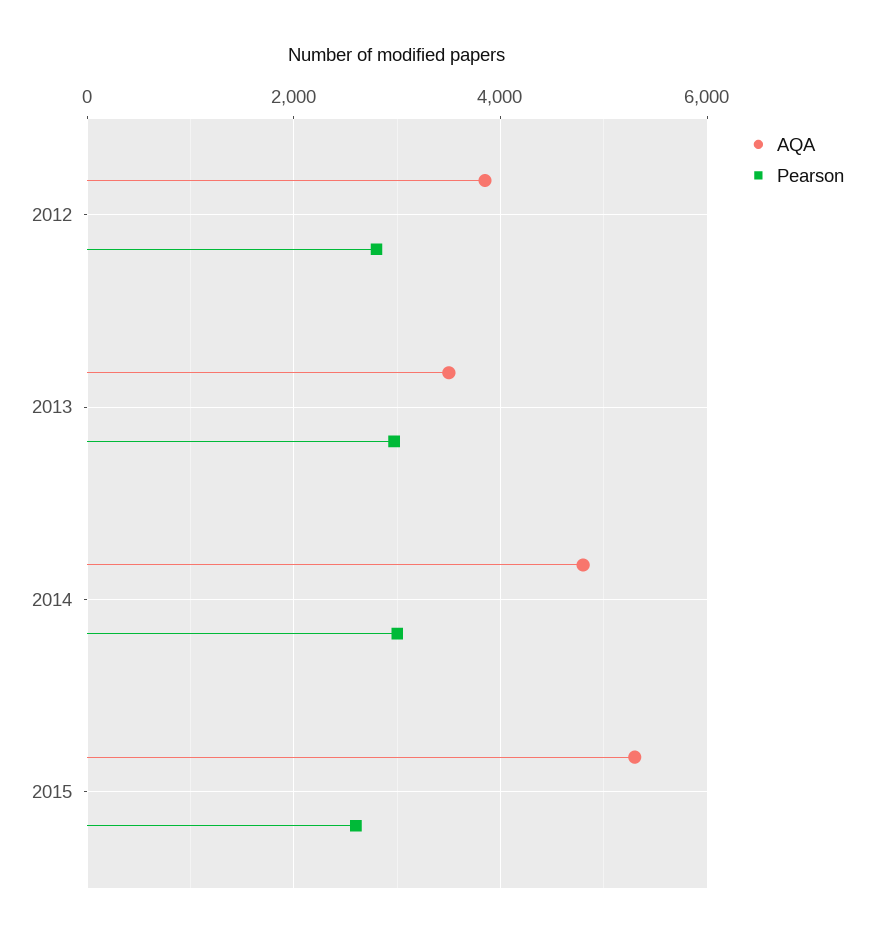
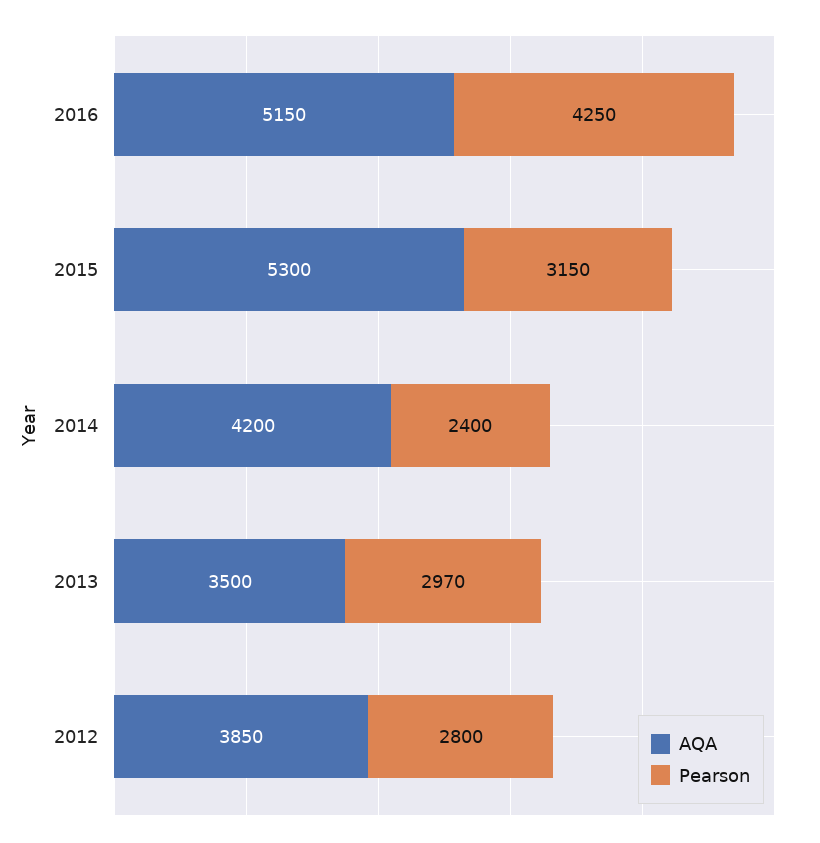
AQA, 2014: 4800 -> 4200
Pearson, 2014: 3000 -> 2400
Pearson, 2015: 2600 -> 3150
AQA, 2016: none -> 5150
Pearson, 2016: none -> 4250

